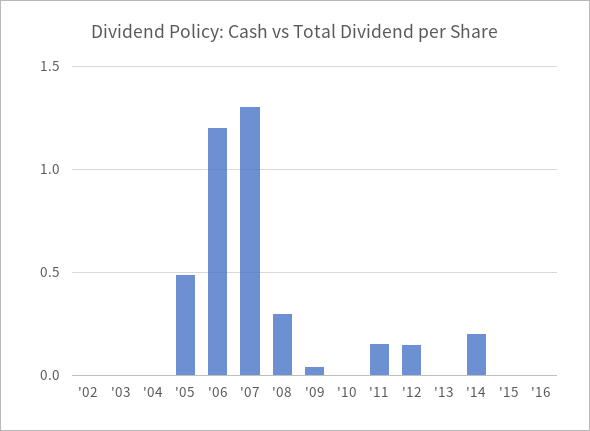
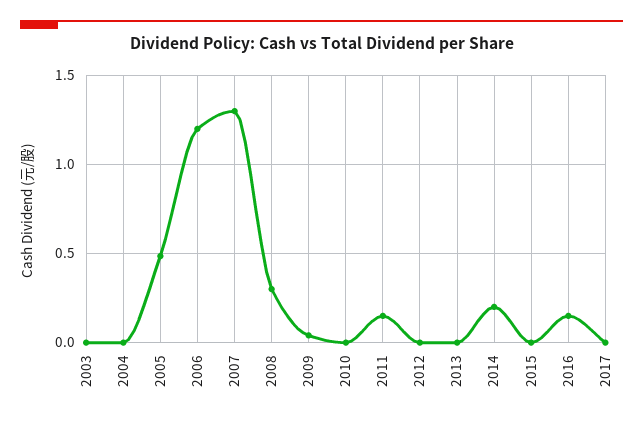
'02: 0 -> none
'12: 0.15 -> 0
'16: 0 -> 0.15
2017: none -> 0

